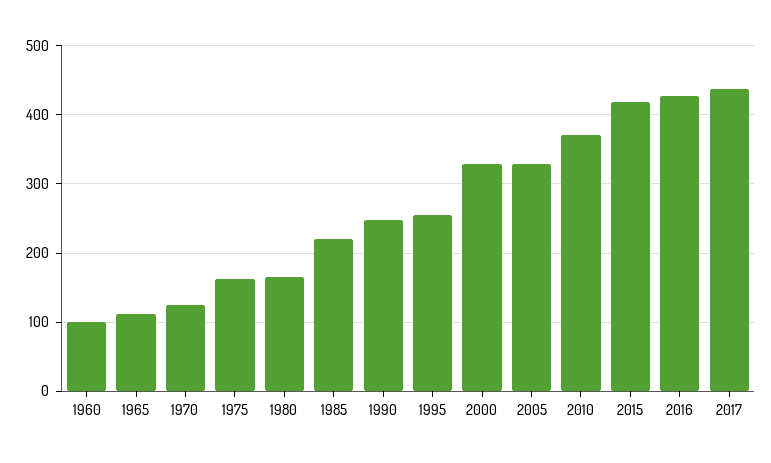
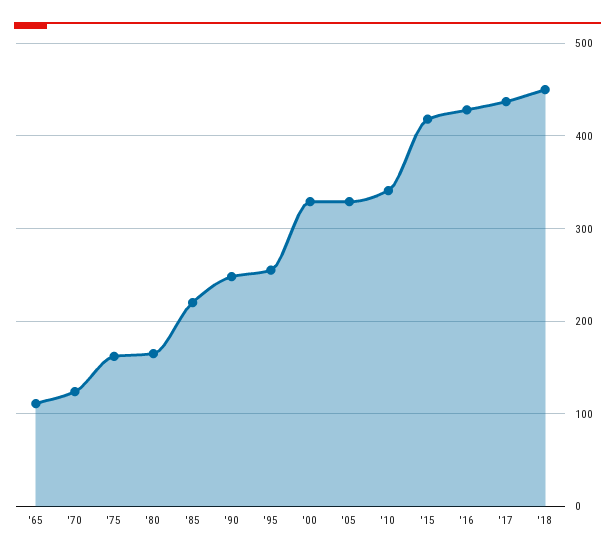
1960: 100 -> none
2010: 370 -> 340
'18: none -> 450

